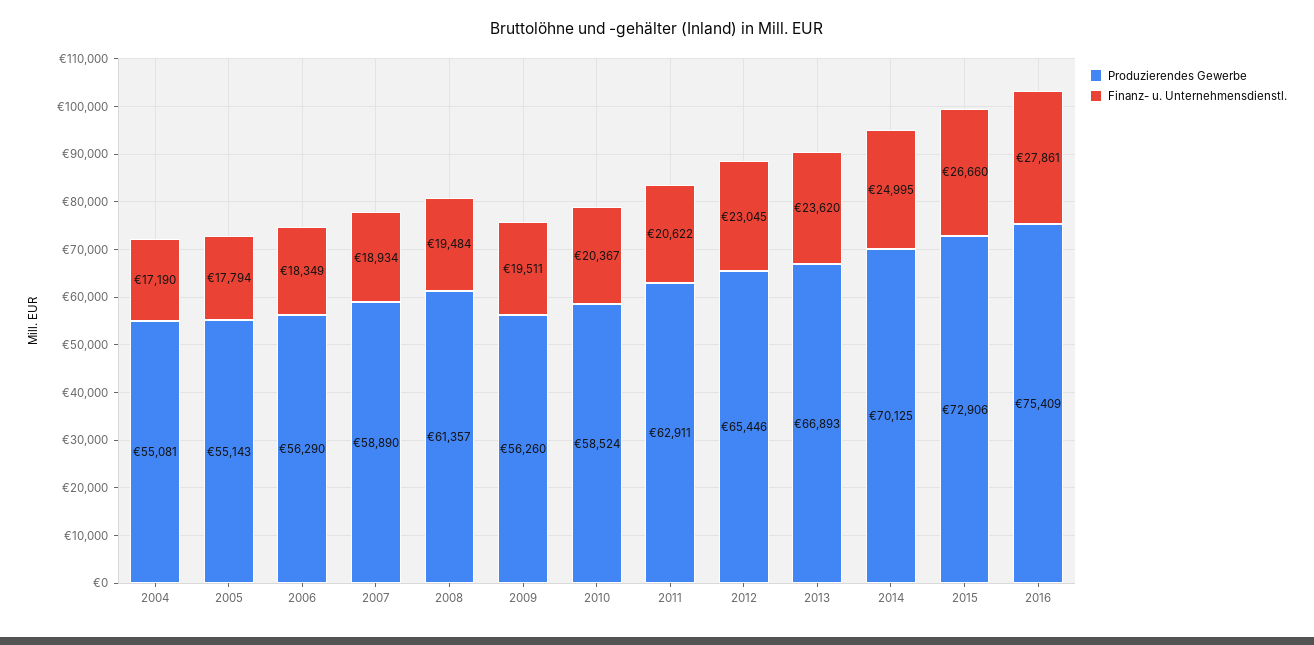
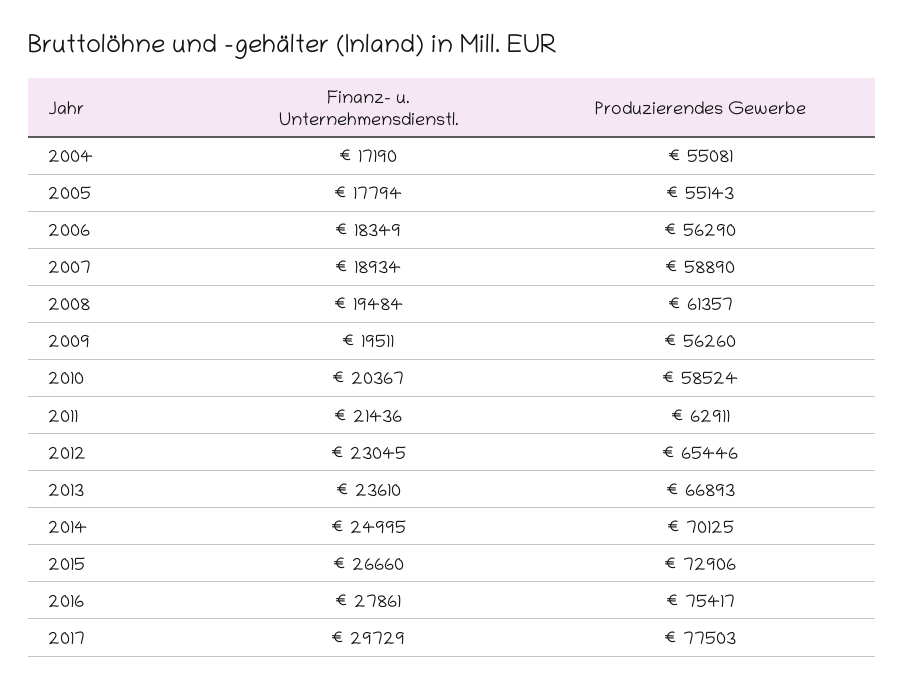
Finanz- u. Unternehmensdienstl., 2011: 20622 -> 21436
Finanz- u. Unternehmensdienstl., 2013: 23620 -> 23610
Produzierendes Gewerbe, 2016: 75409 -> 75417
Finanz- u. Unternehmensdienstl., 2017: none -> 29729
Produzierendes Gewerbe, 2017: none -> 77503

